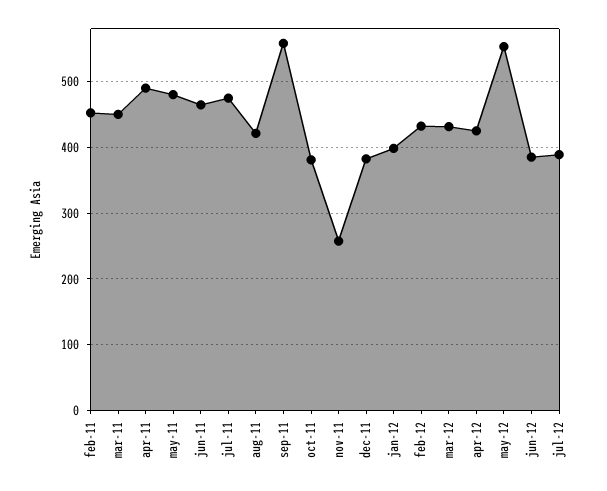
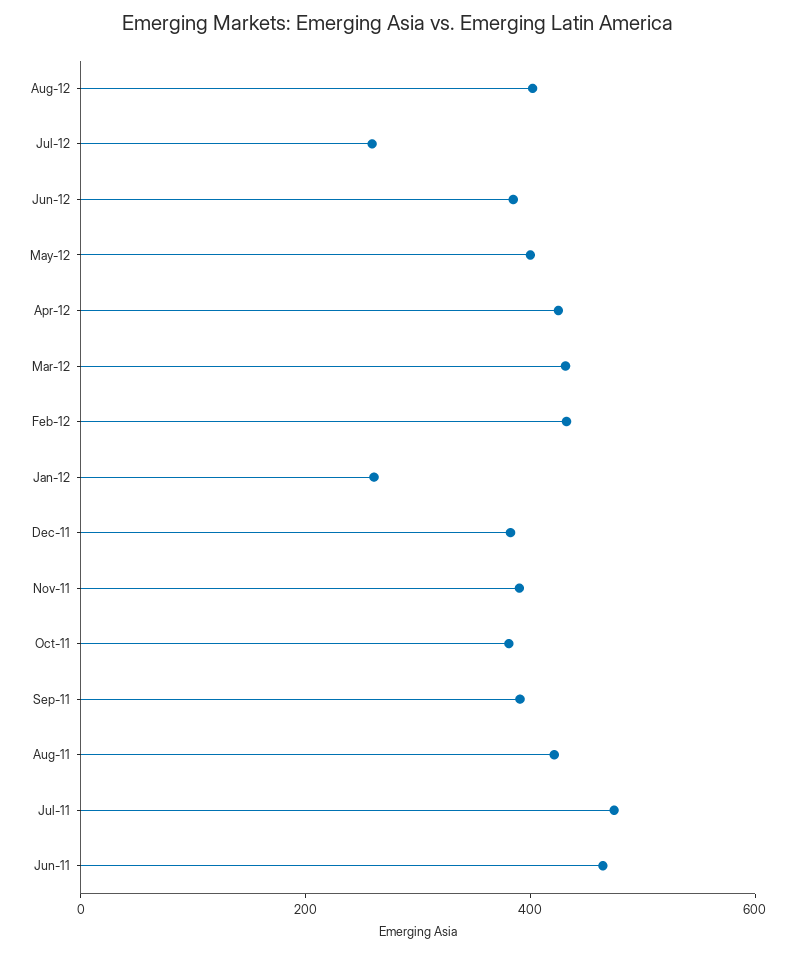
feb-11: 450 -> none
mar-11: 450 -> none
apr-11: 490 -> none
may-11: 480 -> none
sep-11: 560 -> 400
nov-11: 260 -> 400
jan-12: 400 -> 250
may-12: 550 -> 400
jul-12: 390 -> 250
Aug-12: none -> 400

